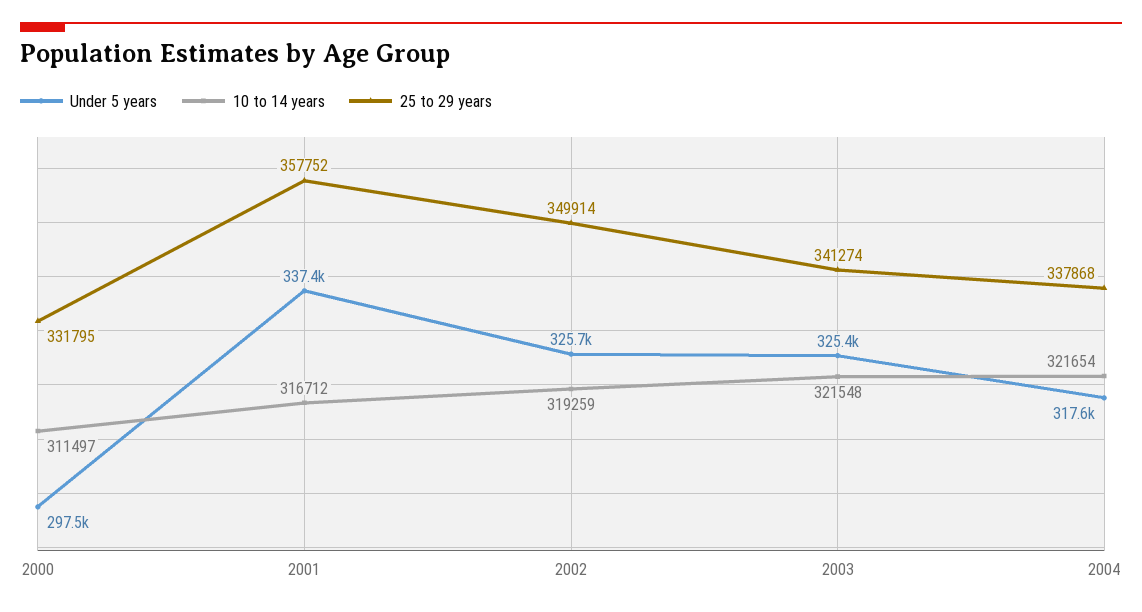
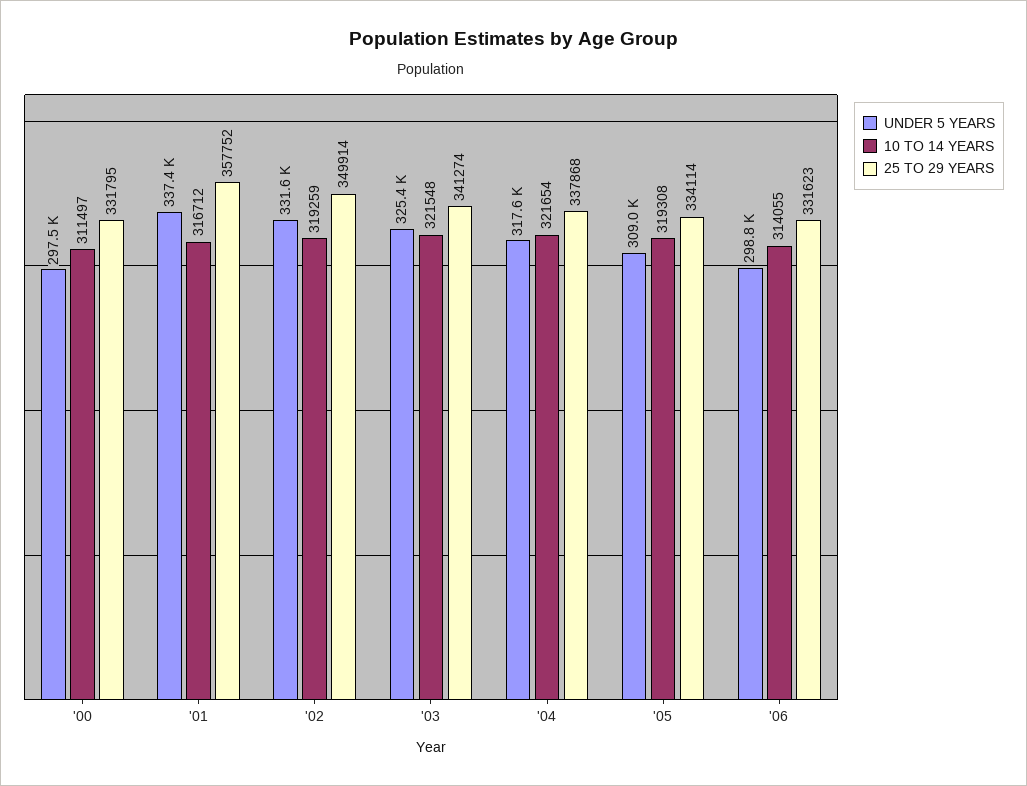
Under 5 years, 2002: 325700 -> 331600
Under 5 years, '05: none -> 309000
10 to 14 years, '05: none -> 319308
25 to 29 years, '05: none -> 334114
Under 5 years, '06: none -> 298800
10 to 14 years, '06: none -> 314055
25 to 29 years, '06: none -> 331623

